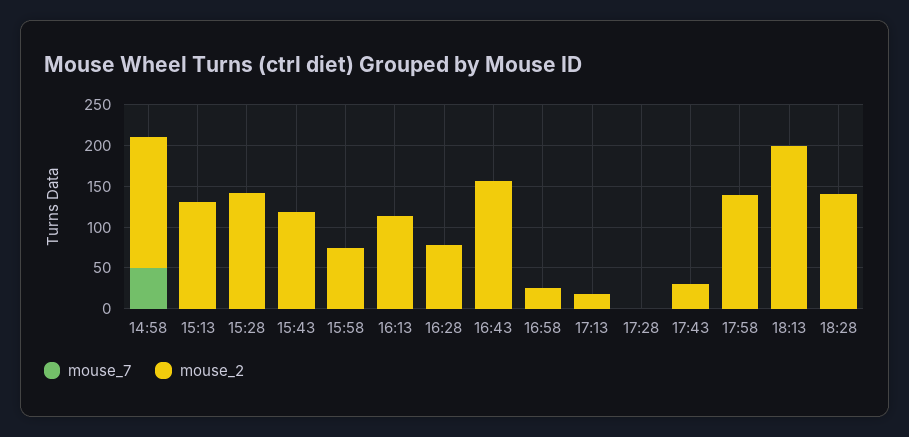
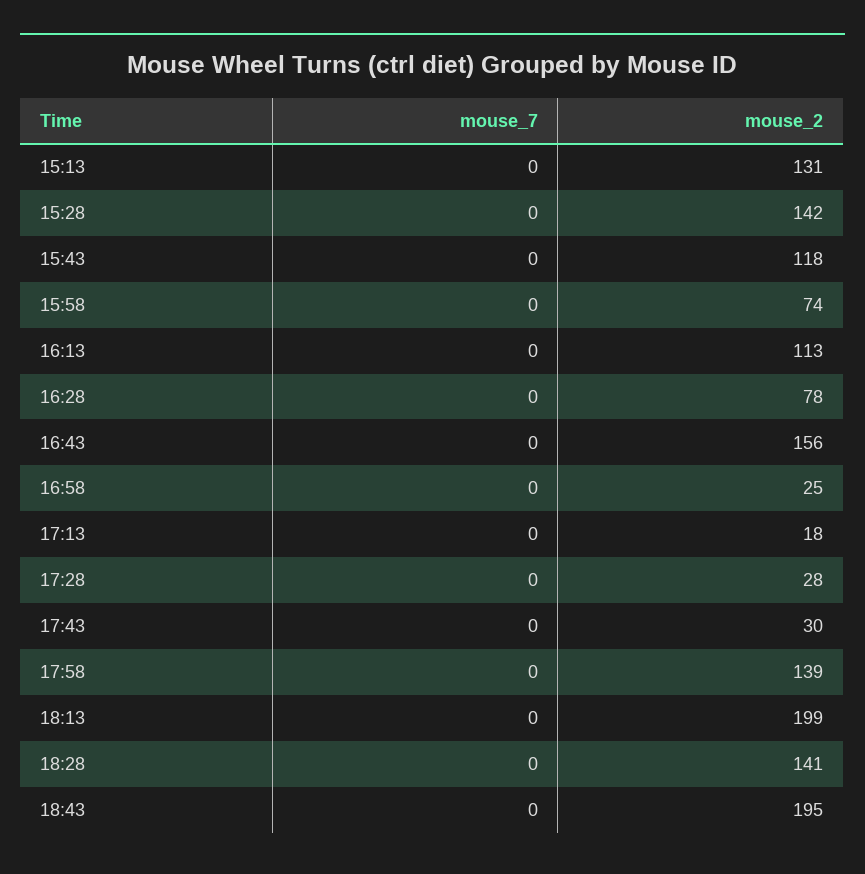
mouse_7, 14:58: 50 -> none
mouse_2, 14:58: 160 -> none
mouse_2, 17:28: 0 -> 28
mouse_7, 18:43: none -> 0
mouse_2, 18:43: none -> 195

